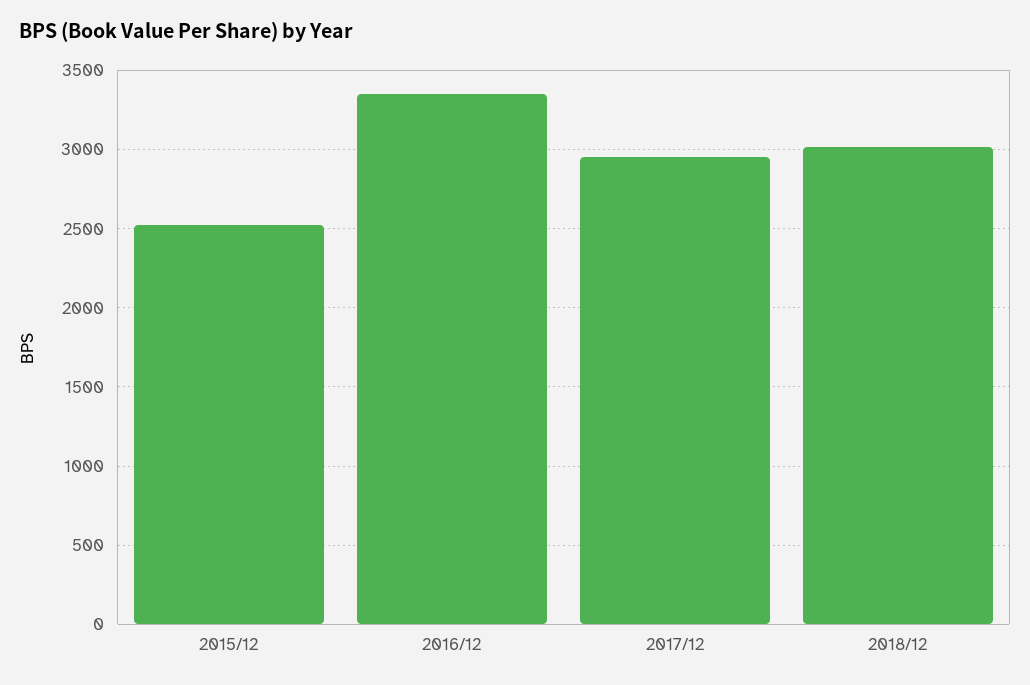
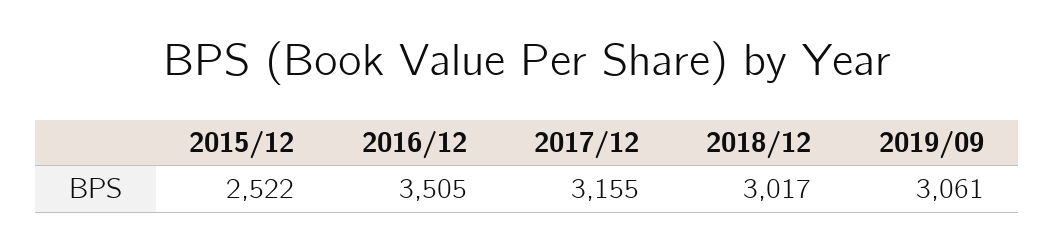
2016/12: 3350 -> 3505
2017/12: 2950 -> 3155
2019/09: none -> 3061

